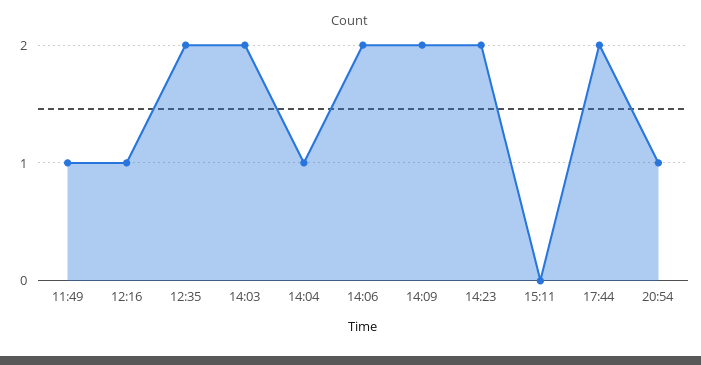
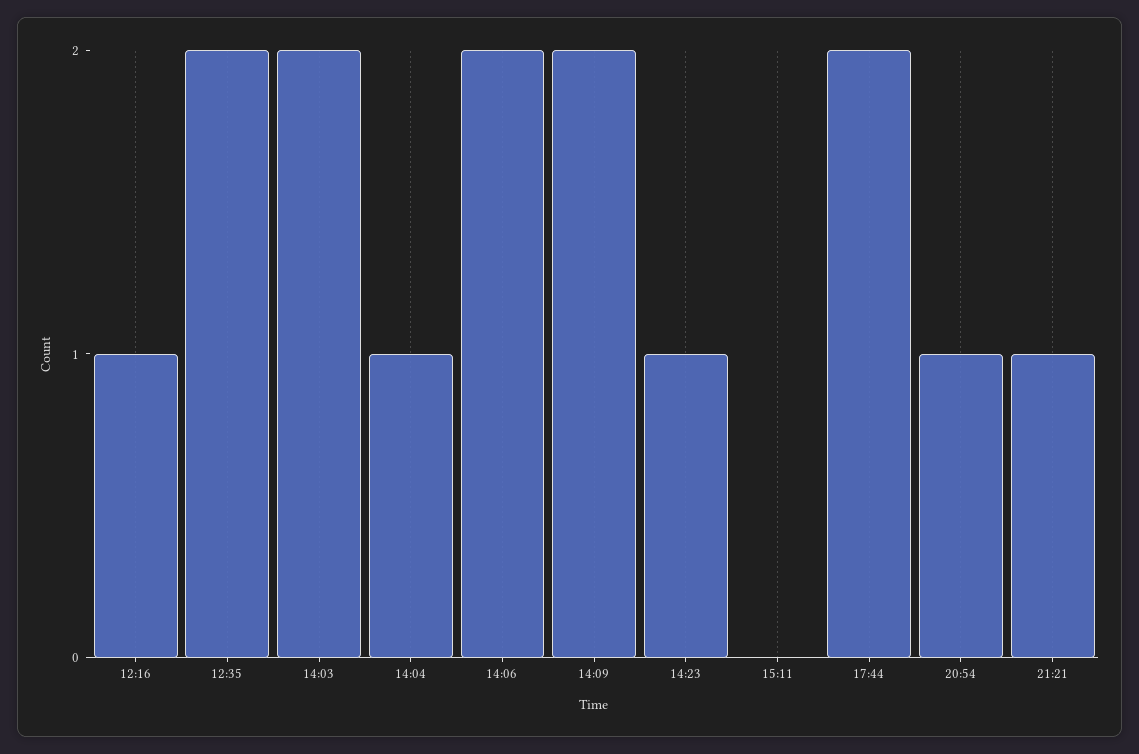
11:49: 1 -> none
14:23: 2 -> 1
21:21: none -> 1

